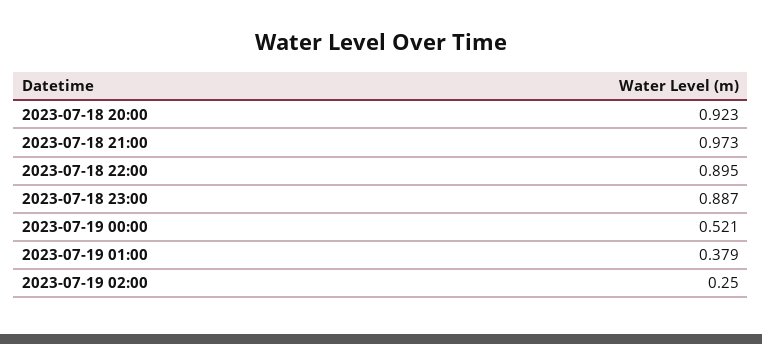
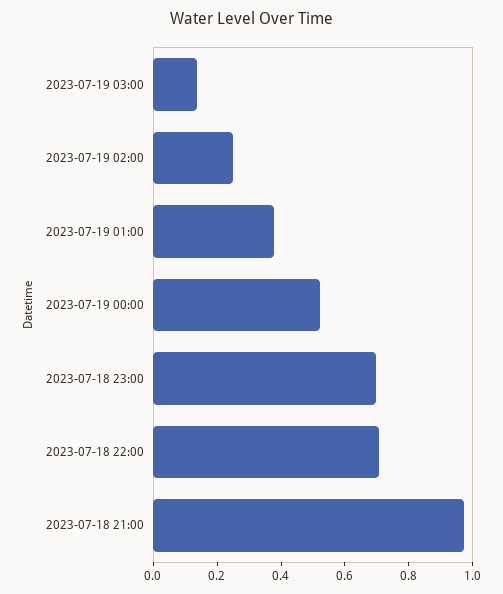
2023-07-18 20:00: 0.923 -> none
2023-07-18 22:00: 0.895 -> 0.7
2023-07-18 23:00: 0.887 -> 0.7
2023-07-19 03:00: none -> 0.15

